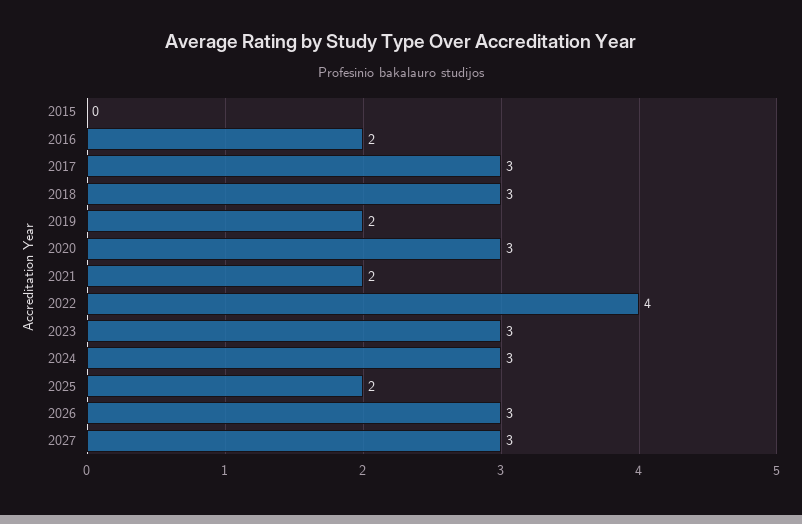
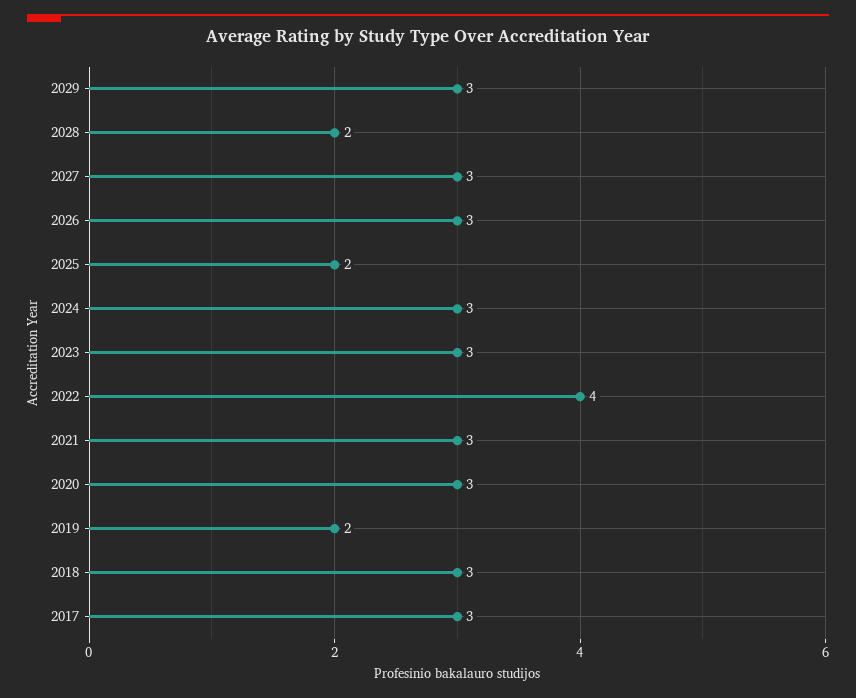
2015: 0 -> none
2016: 2 -> none
2021: 2 -> 3
2029: none -> 3
2028: none -> 2

